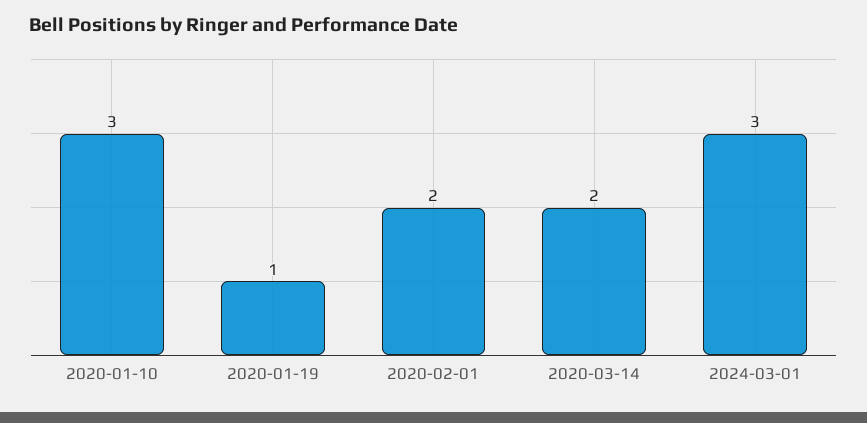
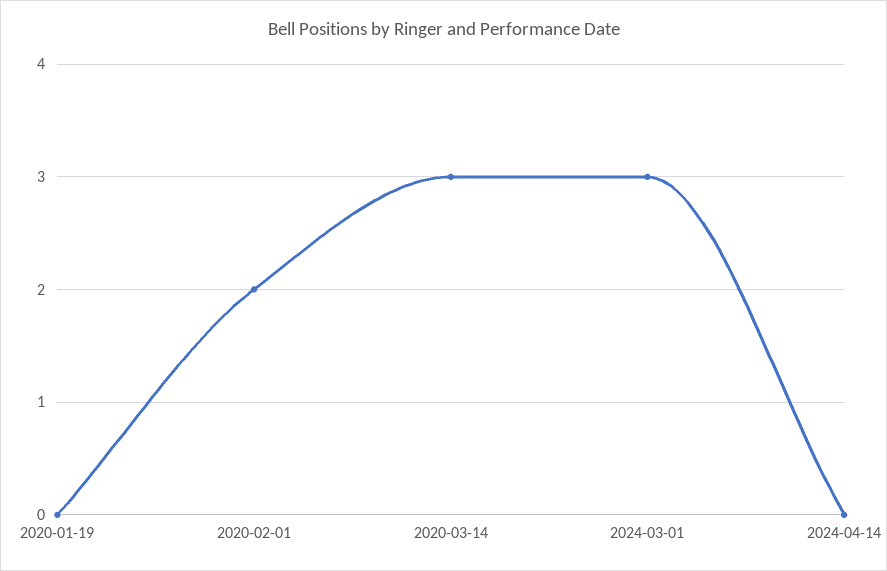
2020-01-10: 3 -> none
2020-01-19: 1 -> 0
2020-03-14: 2 -> 3
2024-04-14: none -> 0

